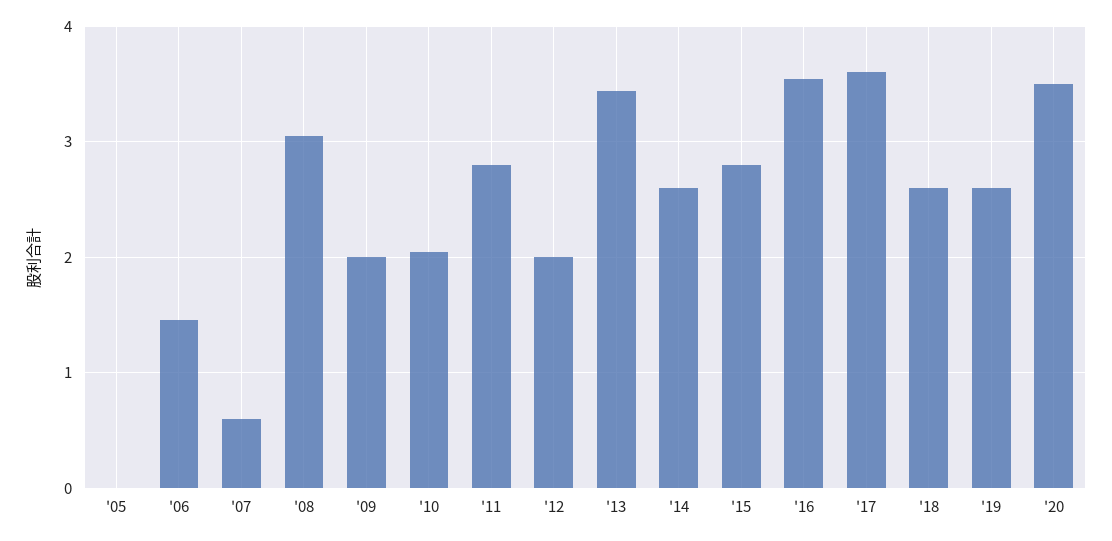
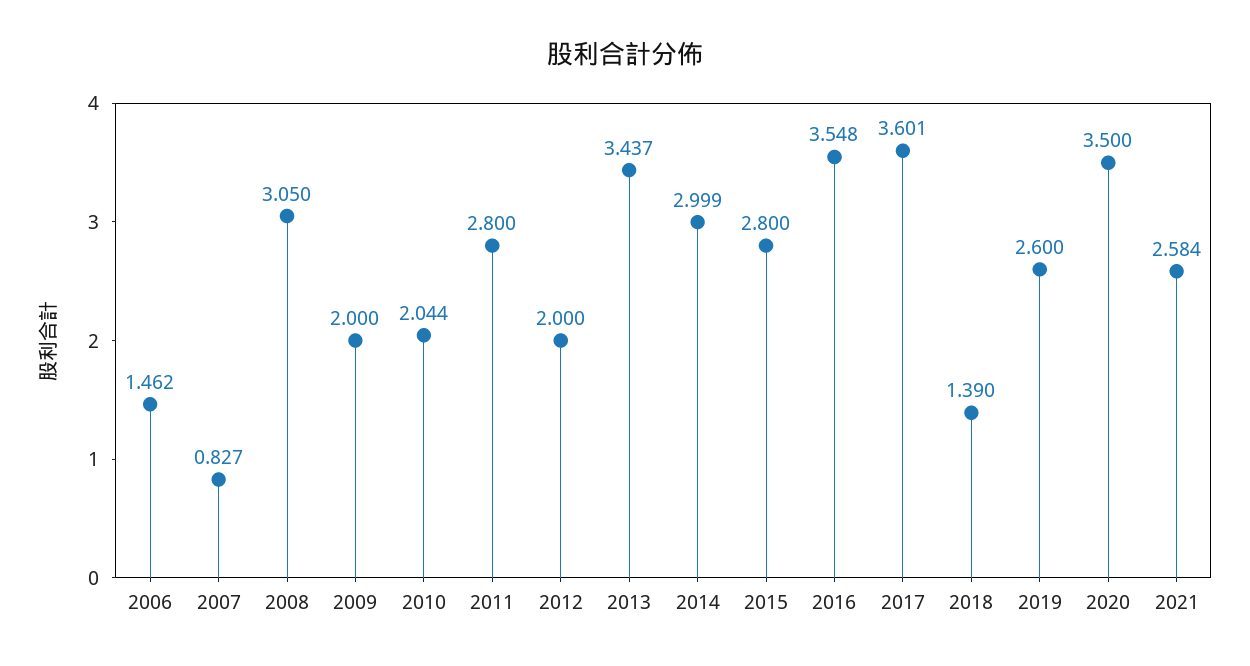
'05: 0 -> none
'07: 0.6 -> 0.827
'14: 2.6 -> 2.999
'18: 2.6 -> 1.39
2021: none -> 2.584

